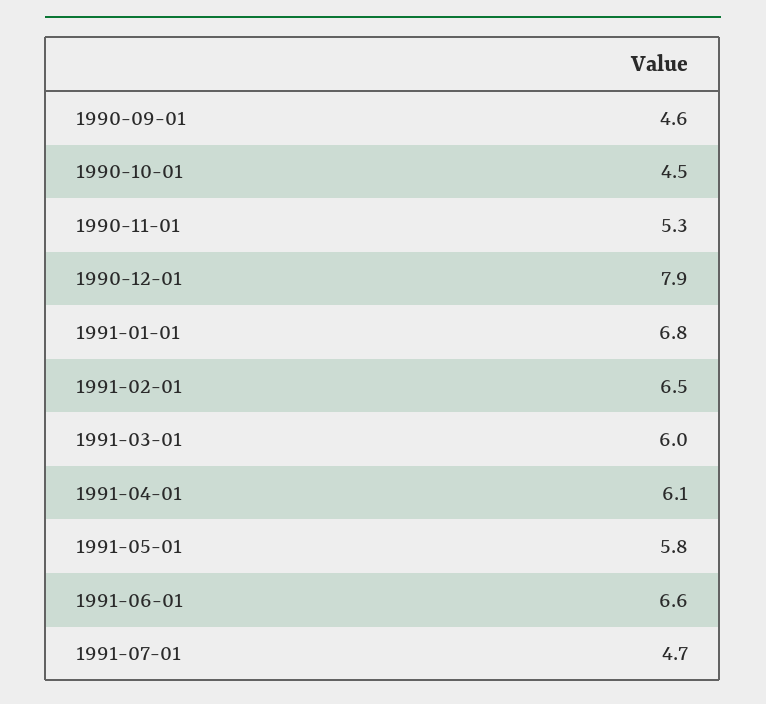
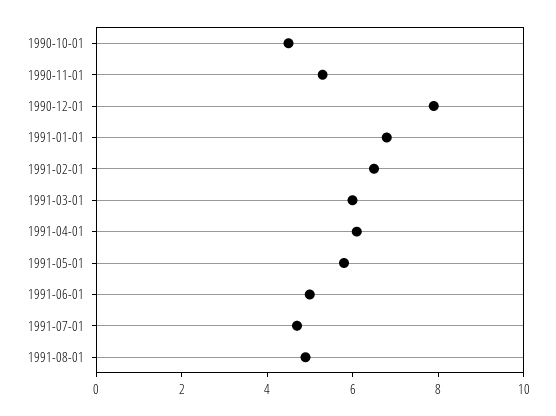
1990-09-01: 4.6 -> none
1991-06-01: 6.6 -> 5
1991-08-01: none -> 5

